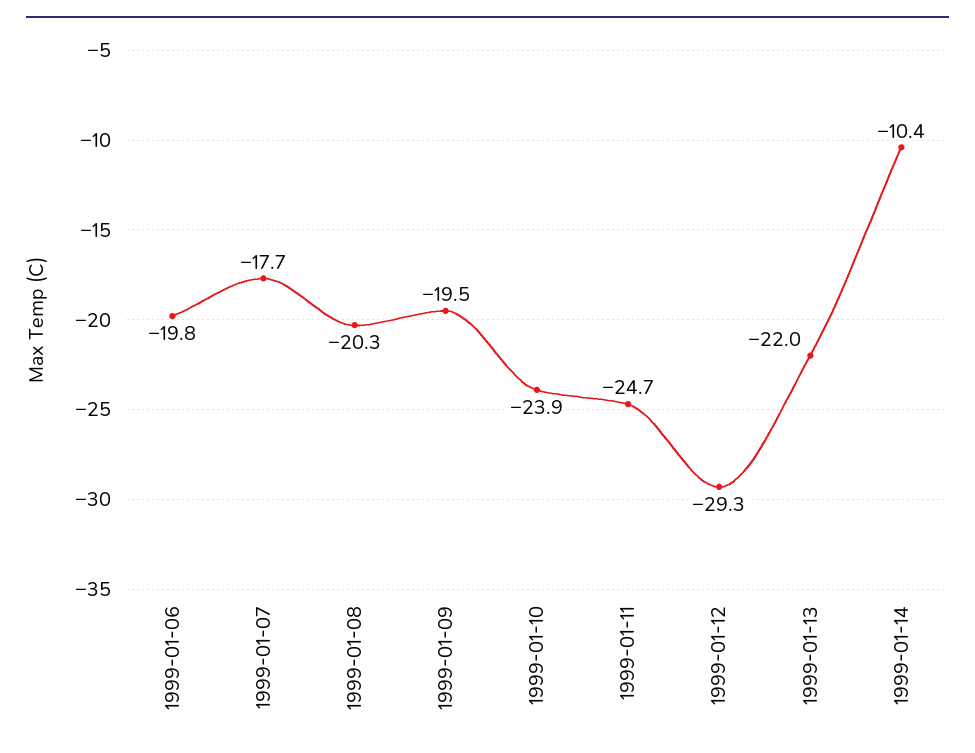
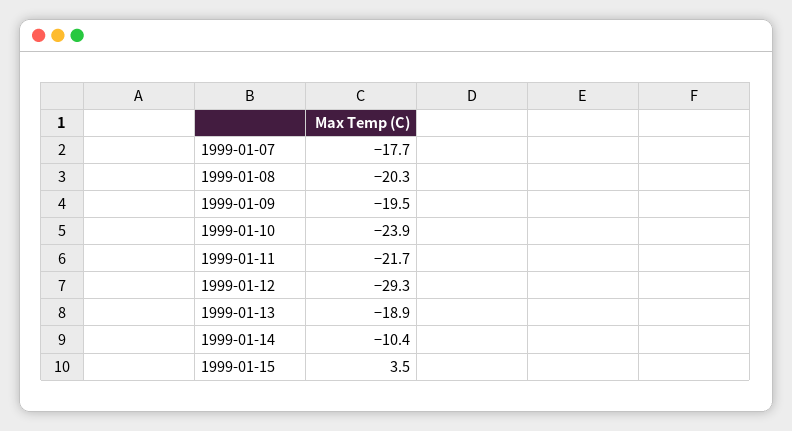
1999-01-06: -19.8 -> none
1999-01-11: -24.7 -> -21.7
1999-01-13: -22 -> -18.9
1999-01-15: none -> 3.5

